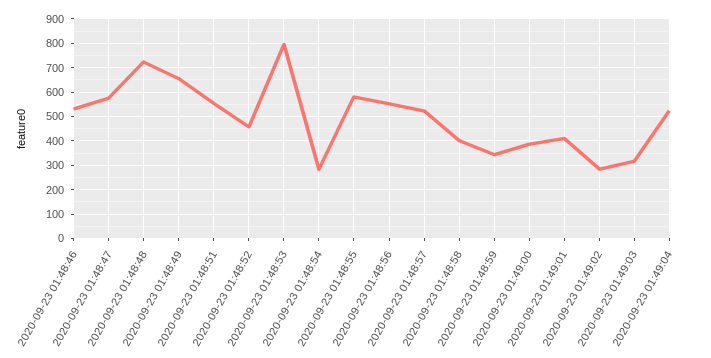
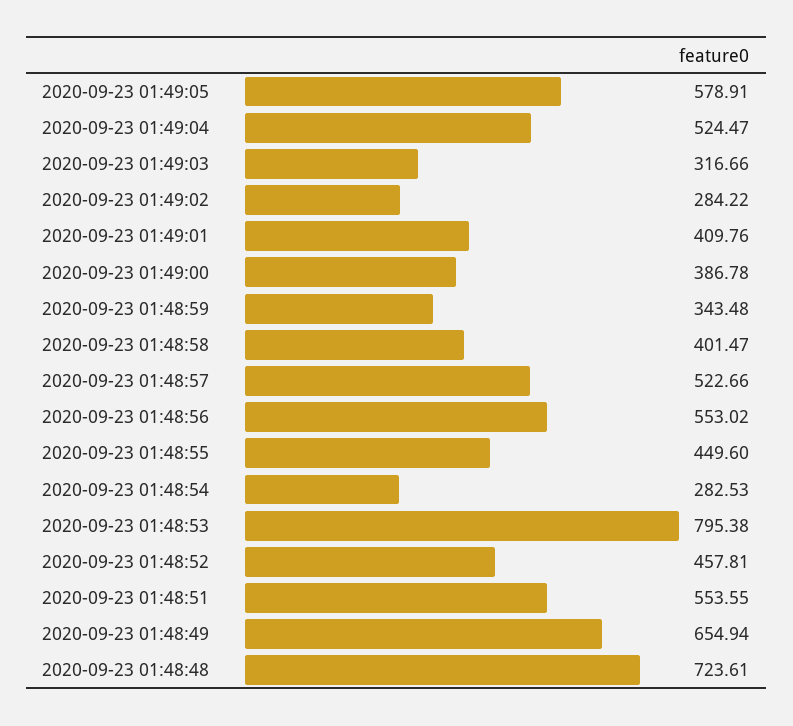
2020-09-23 01:48:46: 525 -> none
2020-09-23 01:48:47: 575 -> none
2020-09-23 01:48:55: 575 -> 449.6
2020-09-23 01:49:05: none -> 578.91

